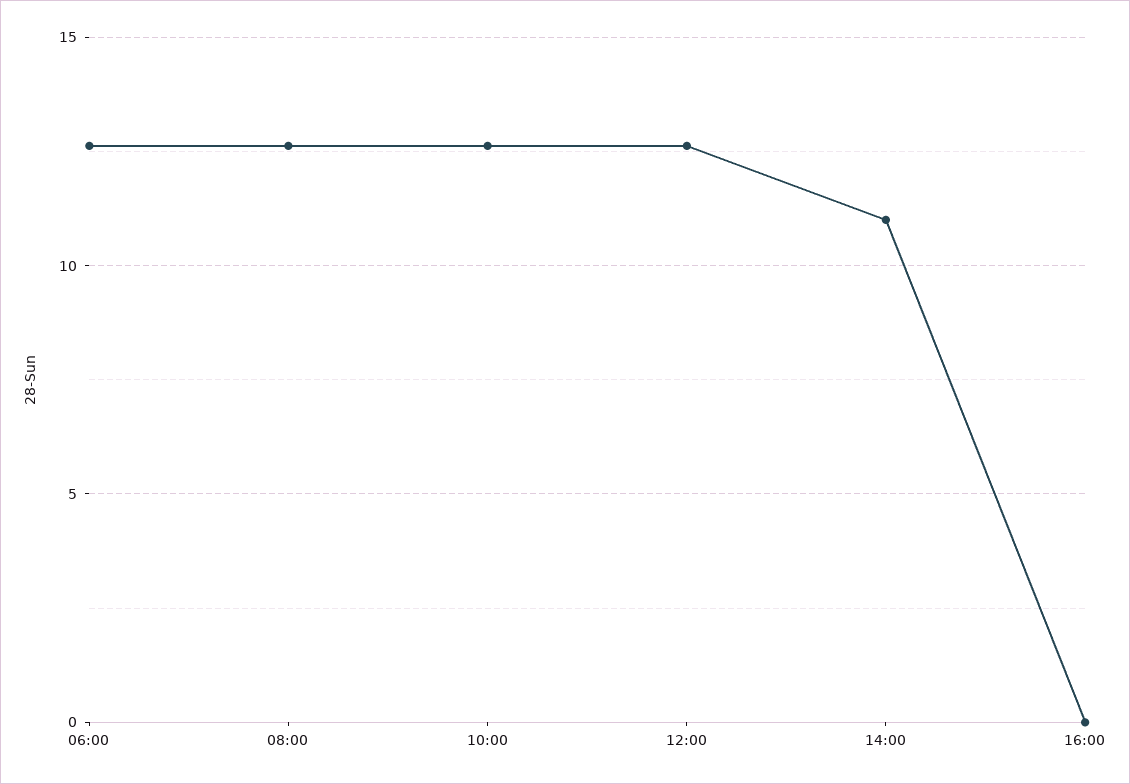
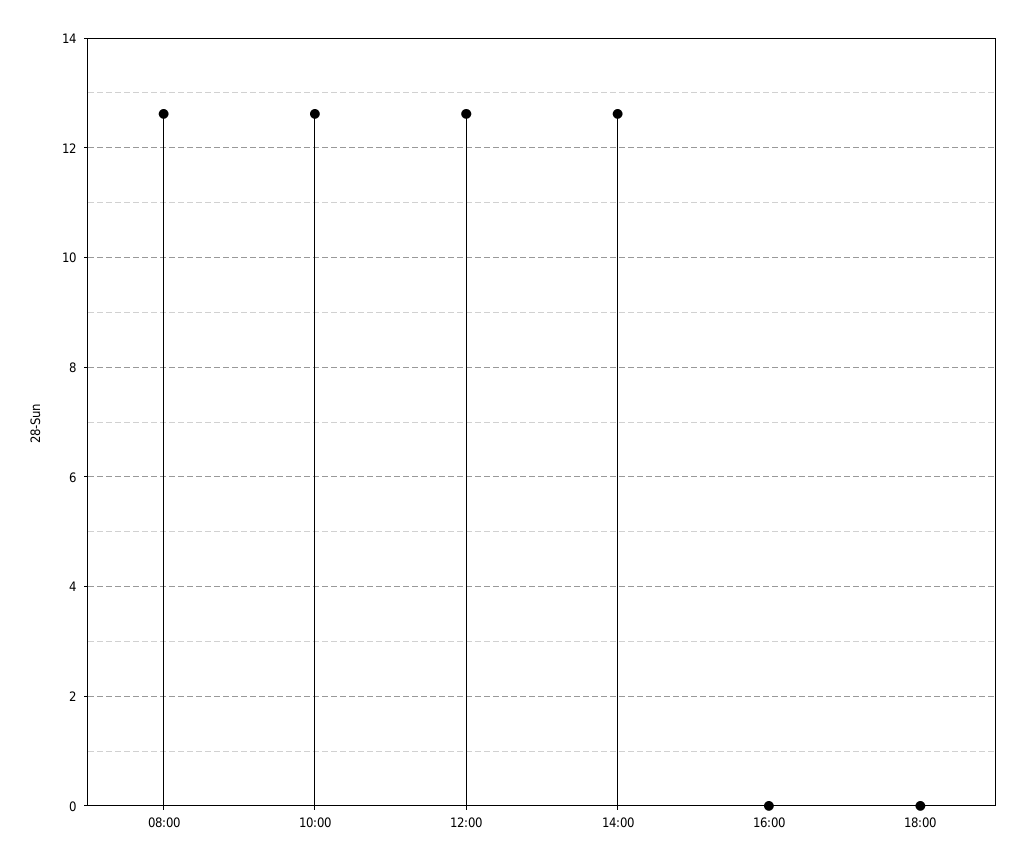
06:00: 12.5 -> none
14:00: 11 -> 12.6
18:00: none -> 0

